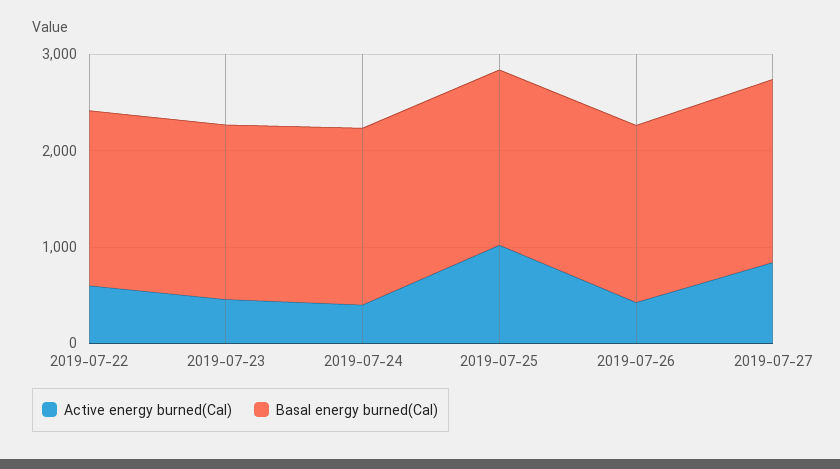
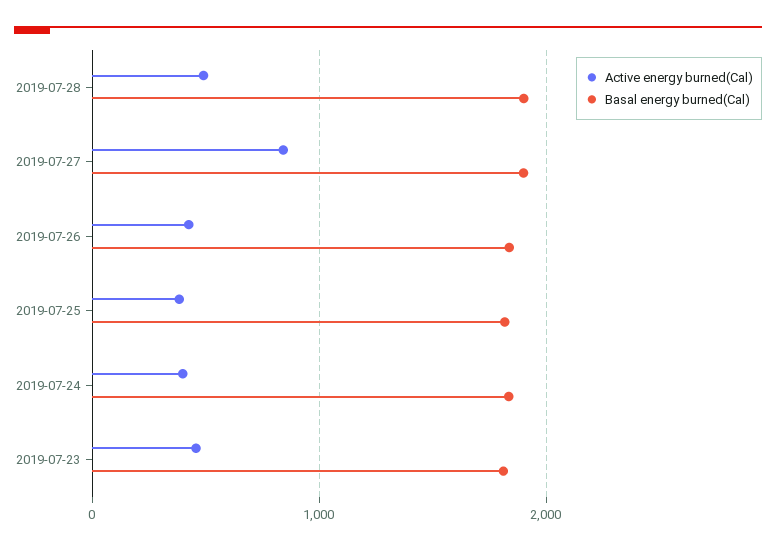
Active energy burned(Cal), 2019-07-22: 600 -> none
Basal energy burned(Cal), 2019-07-22: 1800 -> none
Active energy burned(Cal), 2019-07-25: 1000 -> 400
Active energy burned(Cal), 2019-07-28: none -> 500
Basal energy burned(Cal), 2019-07-28: none -> 1900

